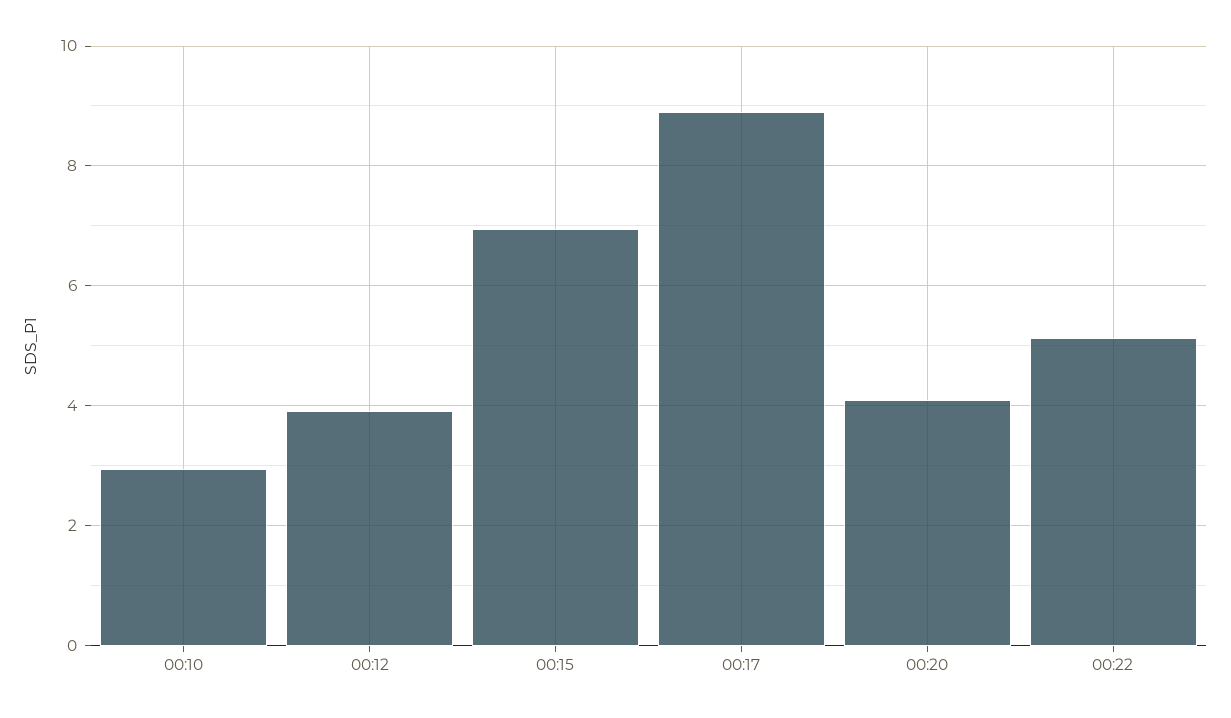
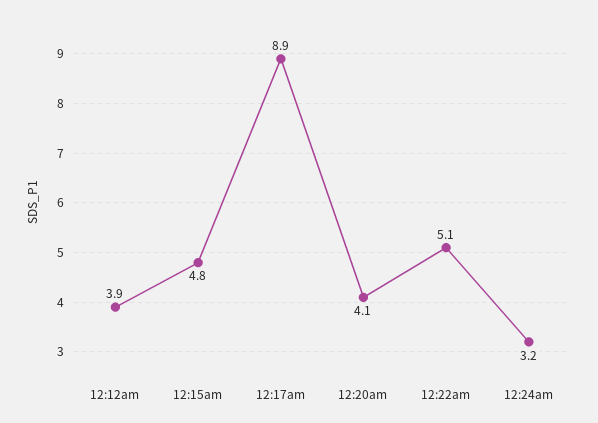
00:10: 3 -> none
00:15: 7 -> 4.8
12:24am: none -> 3.2

